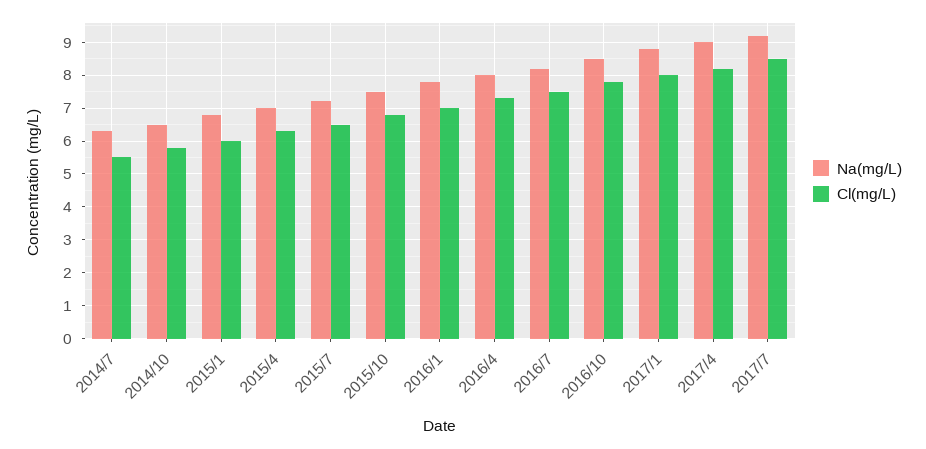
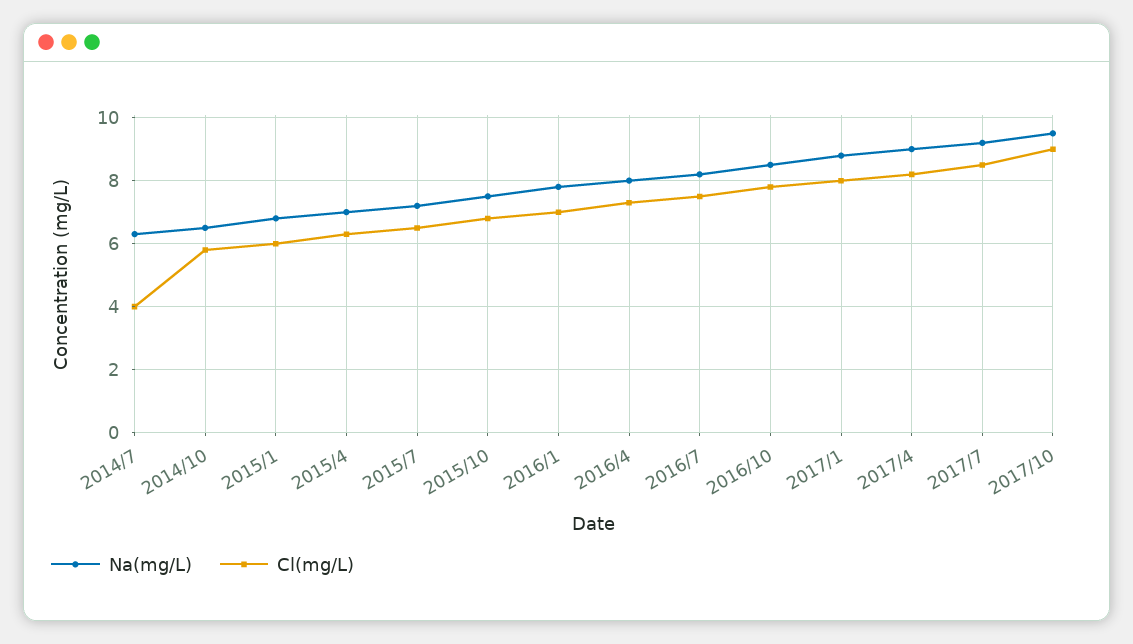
Cl(mg/L), 2014/7: 5.5 -> 4
Na(mg/L), 2017/10: none -> 9.5
Cl(mg/L), 2017/10: none -> 9

